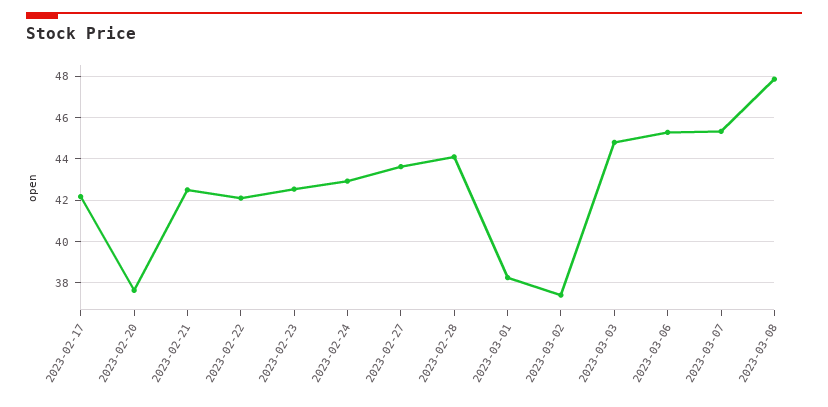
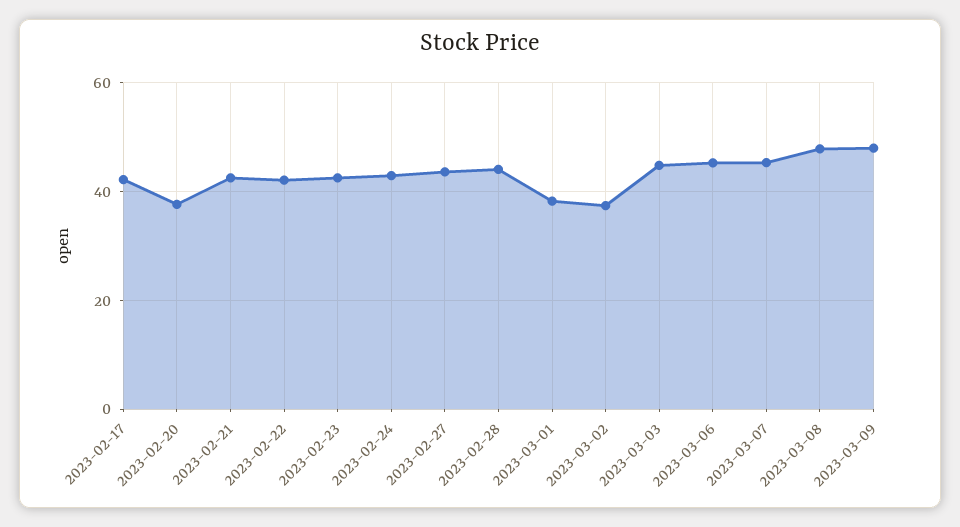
2023-03-09: none -> 48

